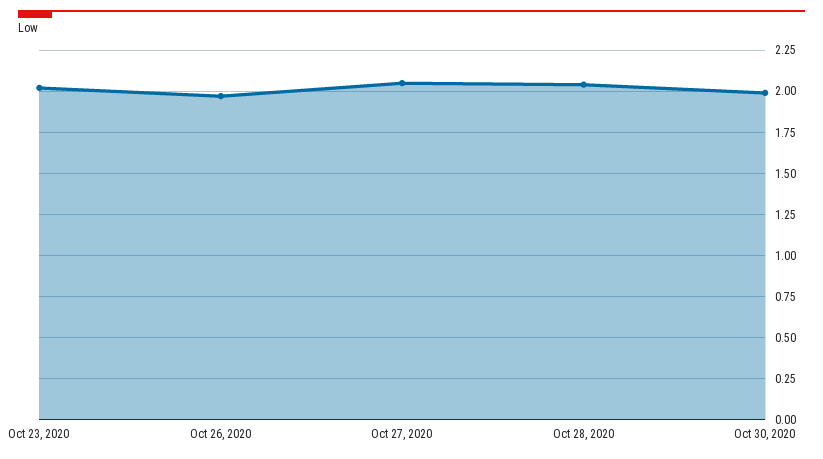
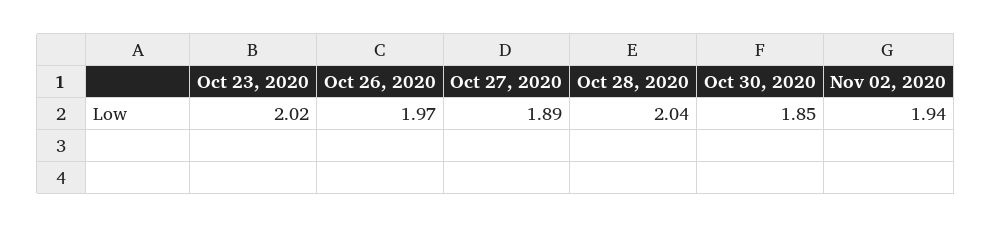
Oct 27, 2020: 2.05 -> 1.89
Oct 30, 2020: 2 -> 1.85
Nov 02, 2020: none -> 1.94

